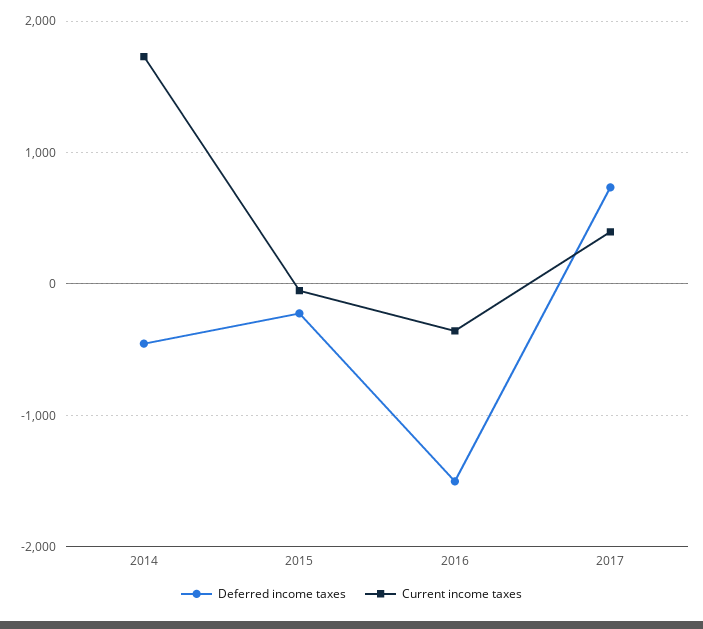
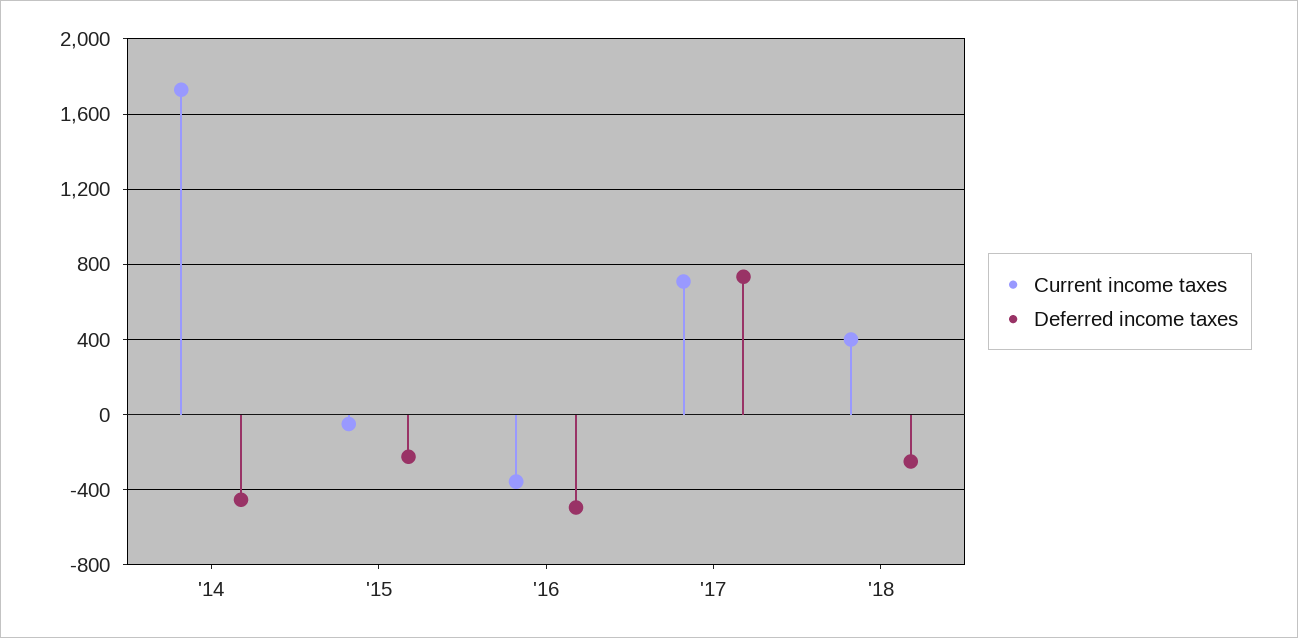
Deferred income taxes, 2016: -1500 -> -500
Current income taxes, 2017: 400 -> 700
Current income taxes, '18: none -> 400
Deferred income taxes, '18: none -> -250

